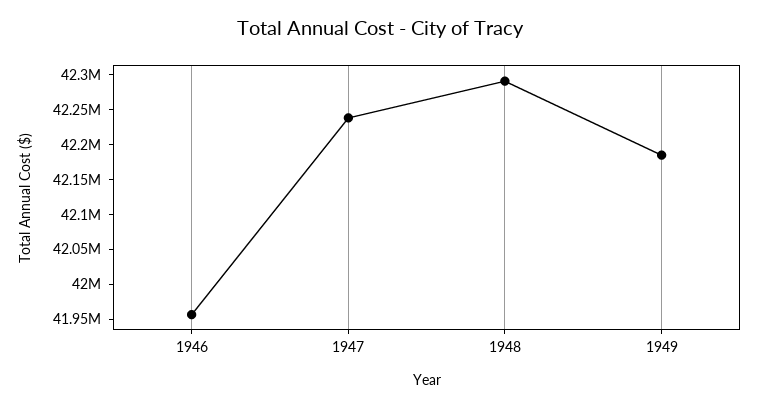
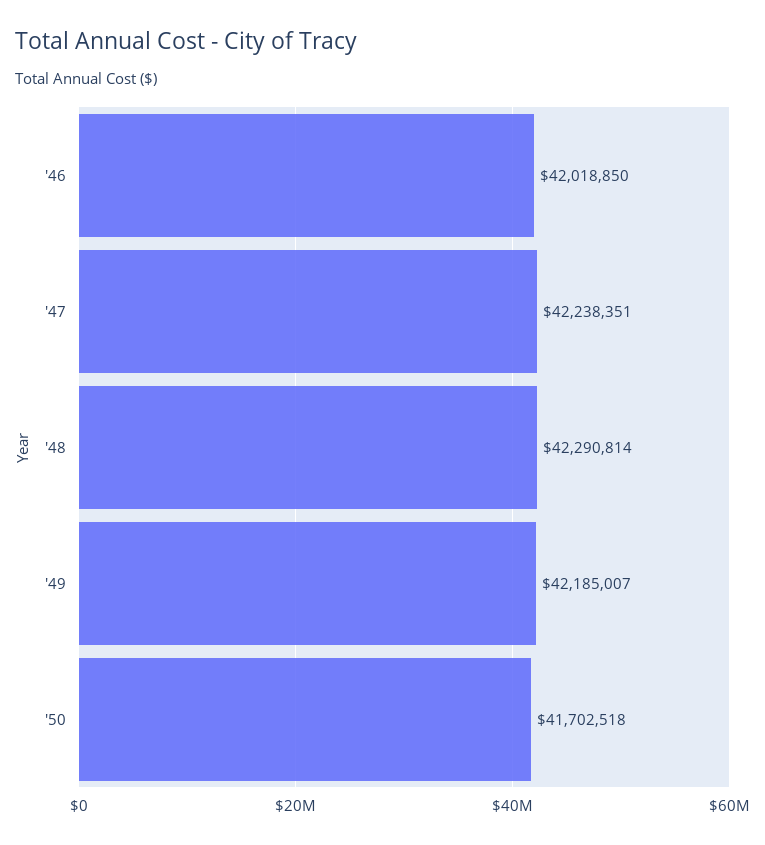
1946: 41950000 -> 42018850
'50: none -> 41702518

